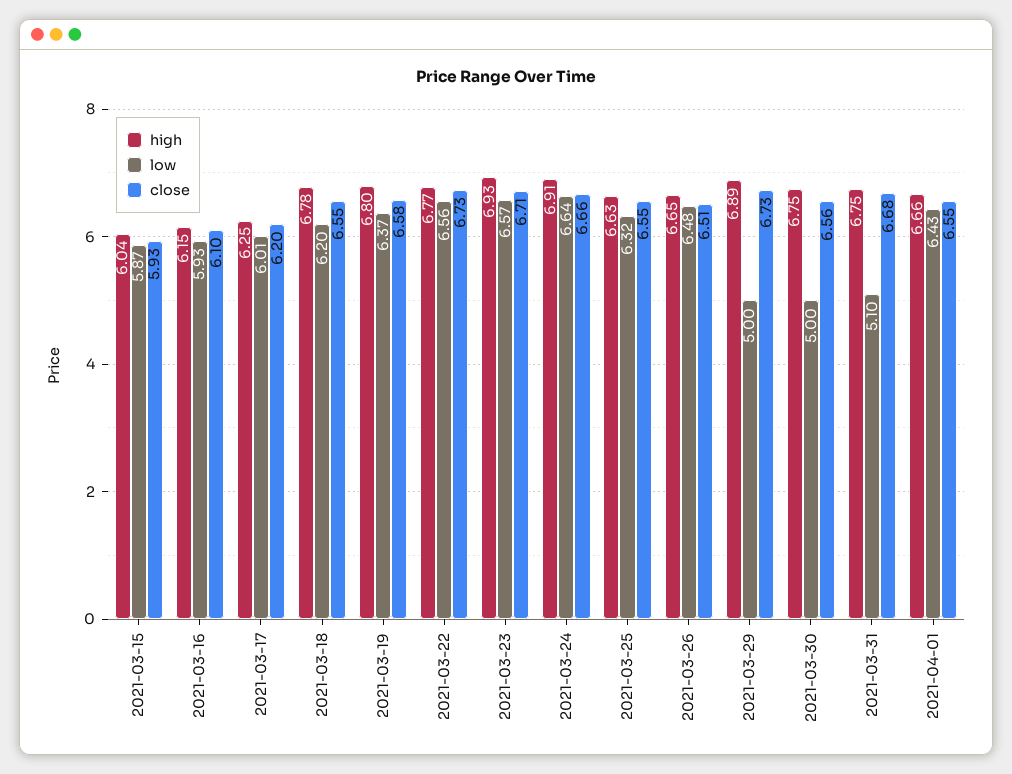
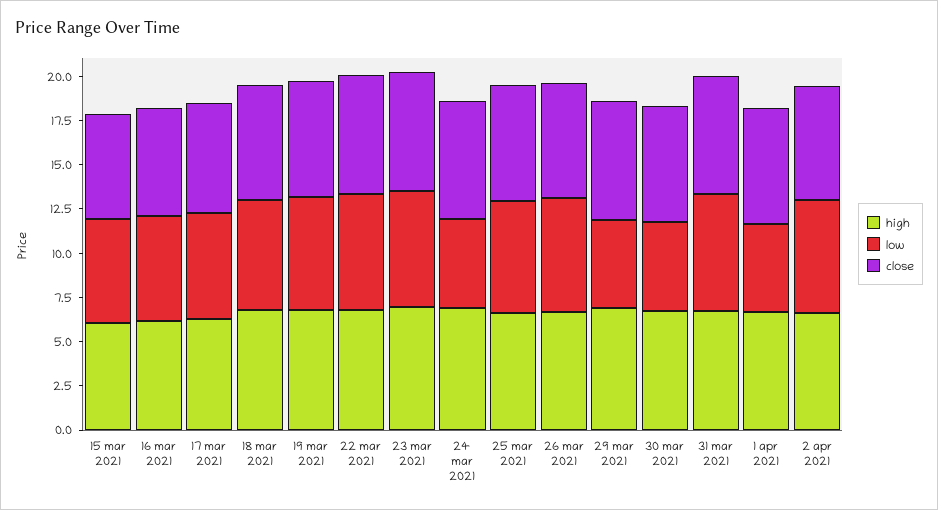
low, 2021-03-24: 6.64 -> 5
low, 2021-03-31: 5.1 -> 6.5
low, 2021-04-01: 6.43 -> 5
high, 2 apr 2021: none -> 6.5
low, 2 apr 2021: none -> 6.5
close, 2 apr 2021: none -> 6.5

